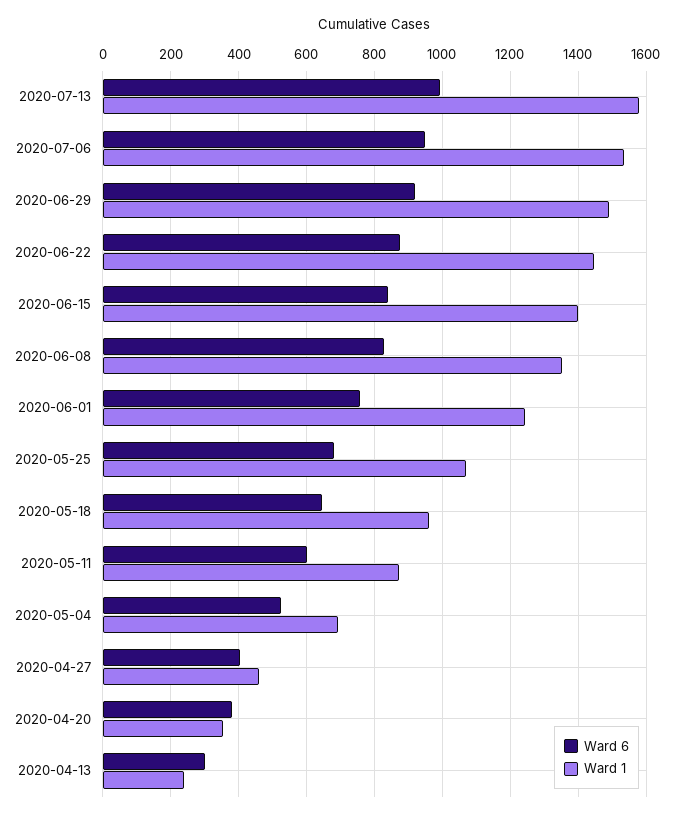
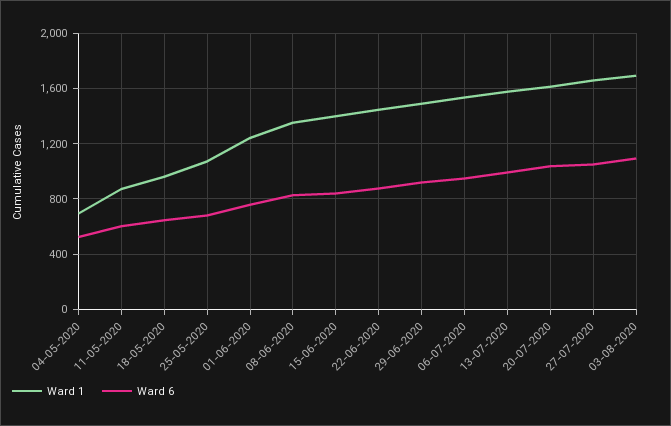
Ward 6, 2020-04-27: 400 -> none
Ward 1, 2020-04-27: 460 -> none
Ward 6, 2020-04-20: 380 -> none
Ward 1, 2020-04-20: 360 -> none
Ward 6, 2020-04-13: 300 -> none
Ward 1, 2020-04-13: 240 -> none
Ward 1, 20-07-2020: none -> 1600
Ward 6, 20-07-2020: none -> 1050
Ward 1, 27-07-2020: none -> 1650
Ward 6, 27-07-2020: none -> 1050
Ward 1, 03-08-2020: none -> 1700
Ward 6, 03-08-2020: none -> 1100

